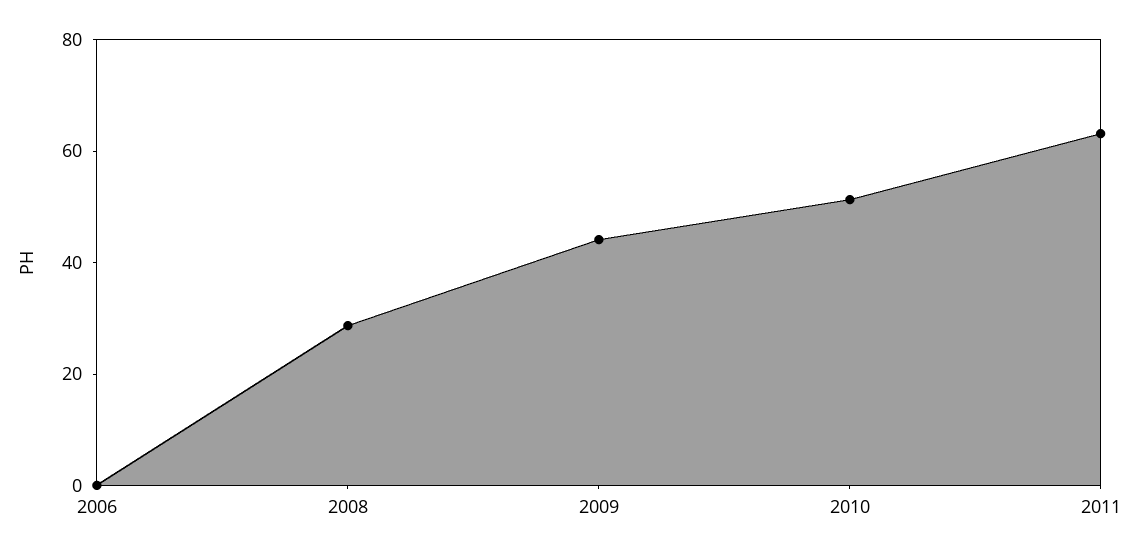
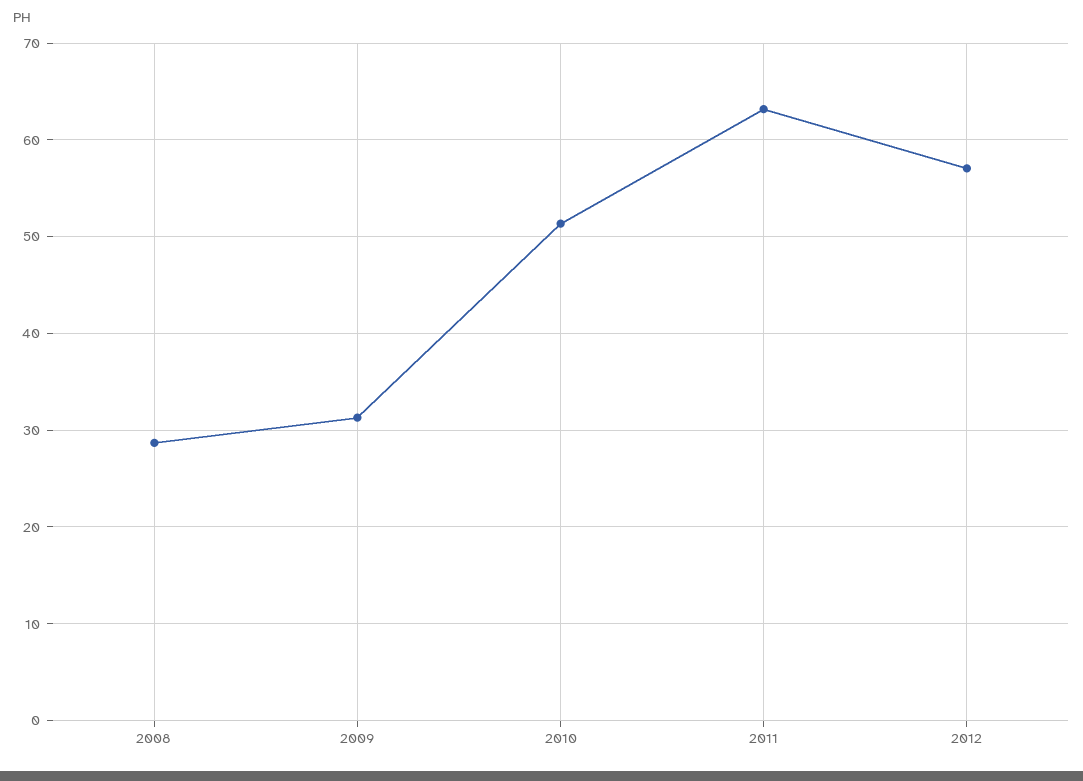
2006: 0 -> none
2009: 45 -> 31
2012: none -> 57

